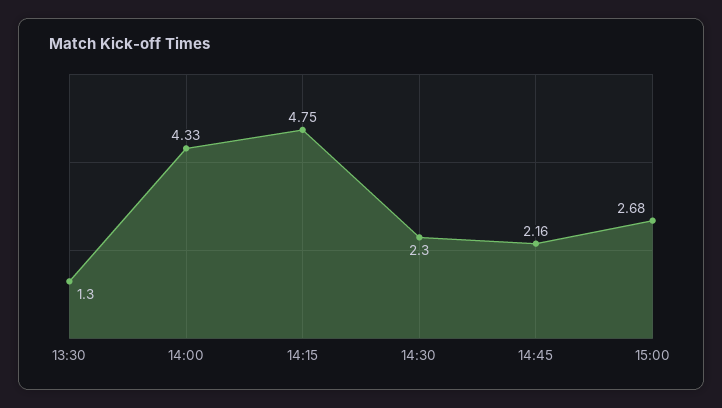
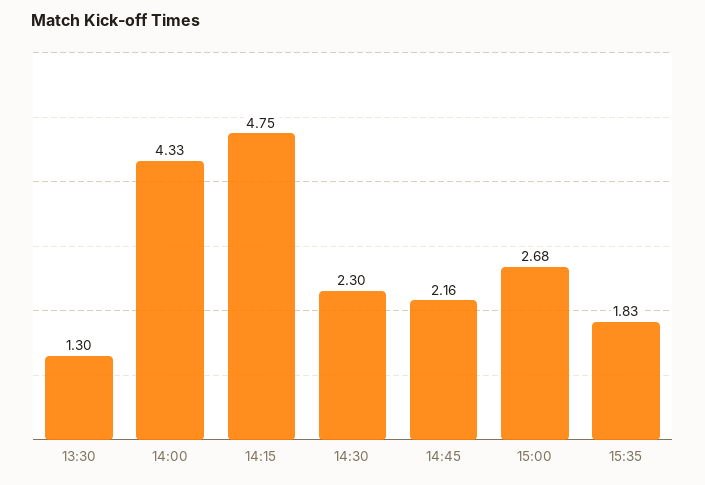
15:35: none -> 1.83

